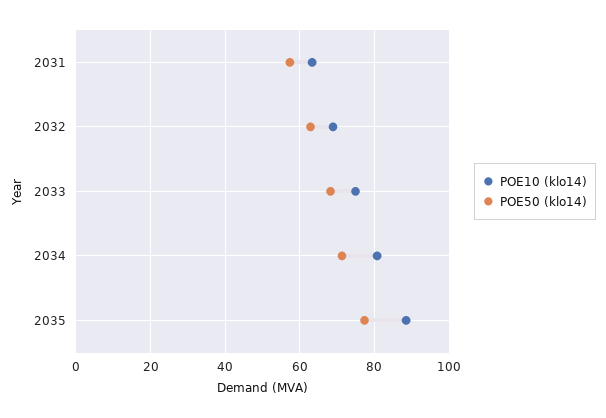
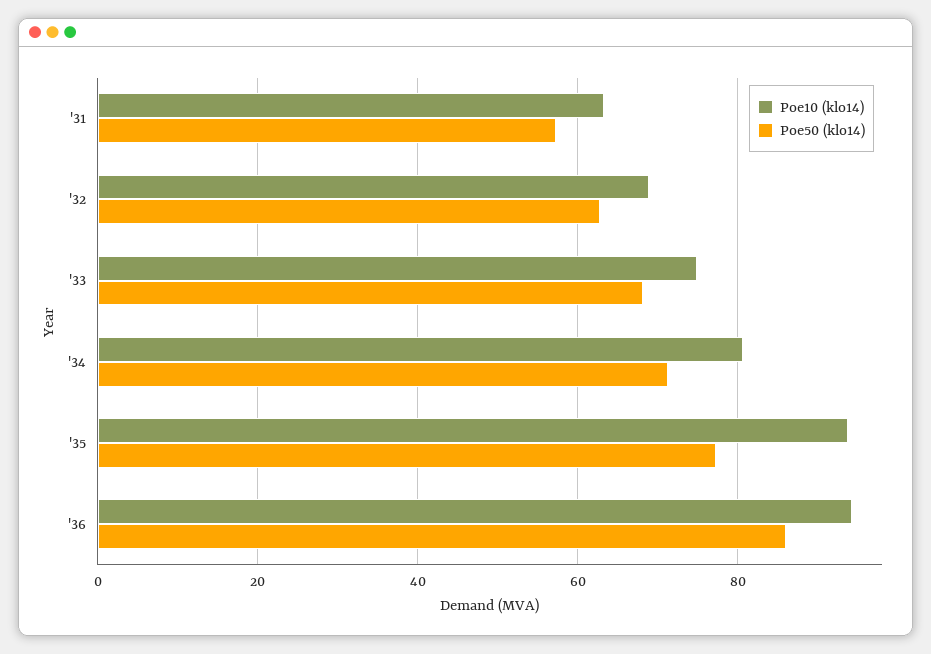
POE10 (klo14), 2035: 88 -> 94
POE10 (klo14), '36: none -> 94
POE50 (klo14), '36: none -> 86

